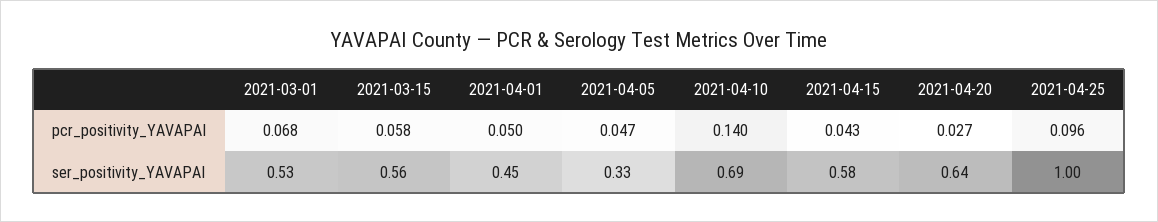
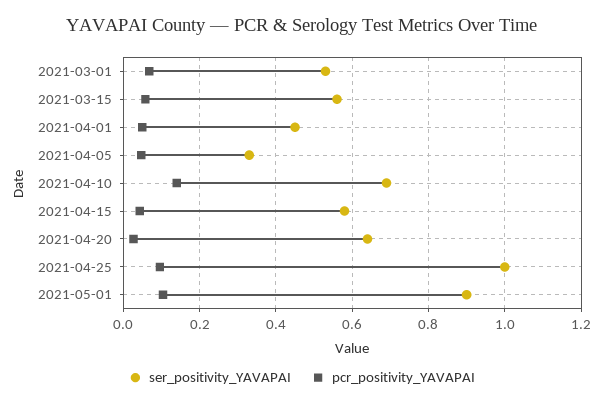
ser_positivity_YAVAPAI, 2021-05-01: none -> 0.9
pcr_positivity_YAVAPAI, 2021-05-01: none -> 0.1

